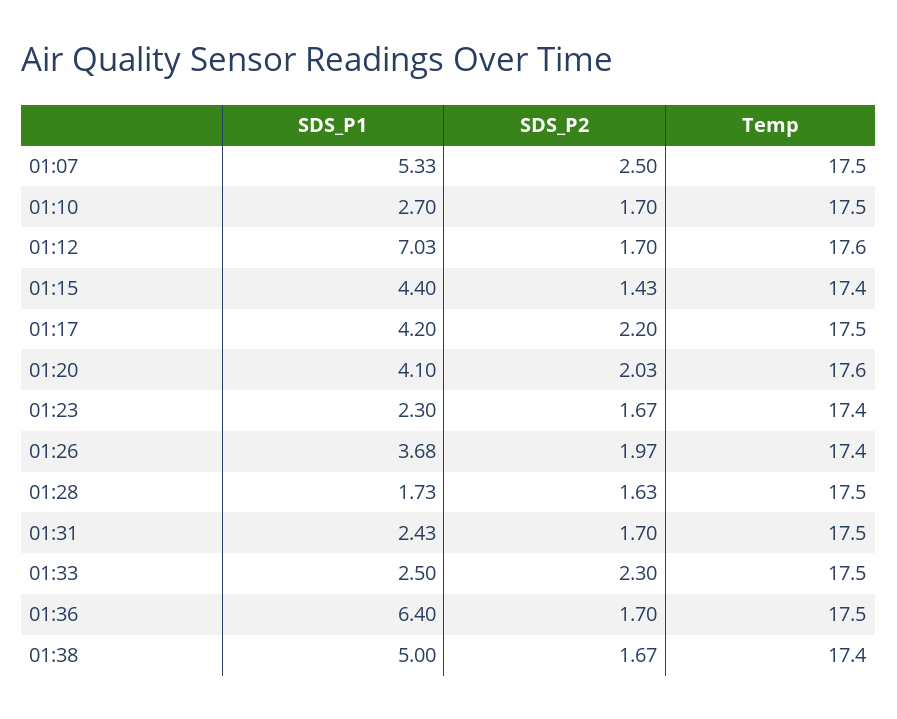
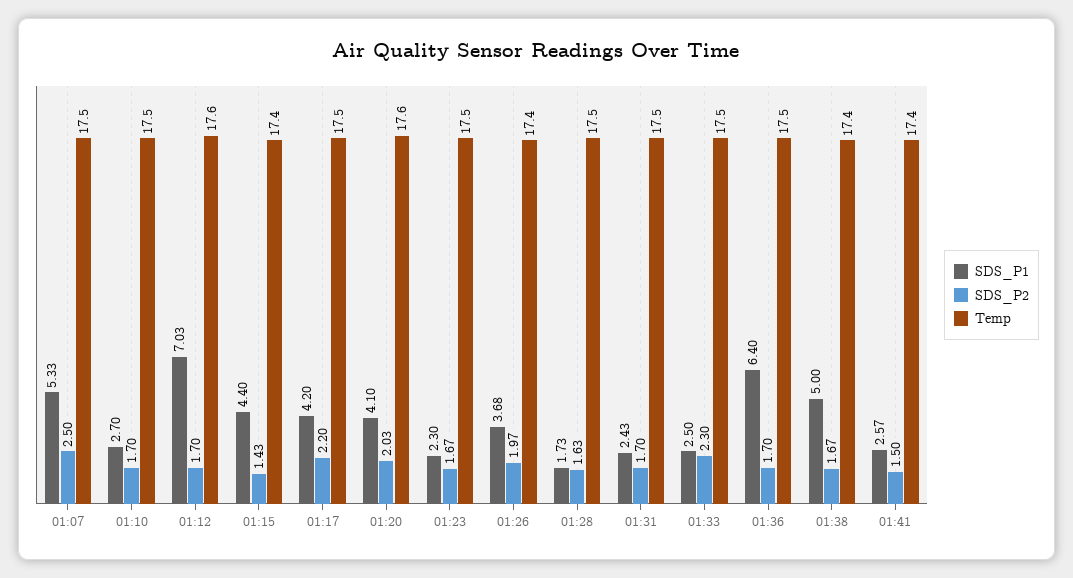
Temp, 01:23: 17.4 -> 17.5
SDS_P1, 01:41: none -> 2.57
SDS_P2, 01:41: none -> 1.5
Temp, 01:41: none -> 17.4

